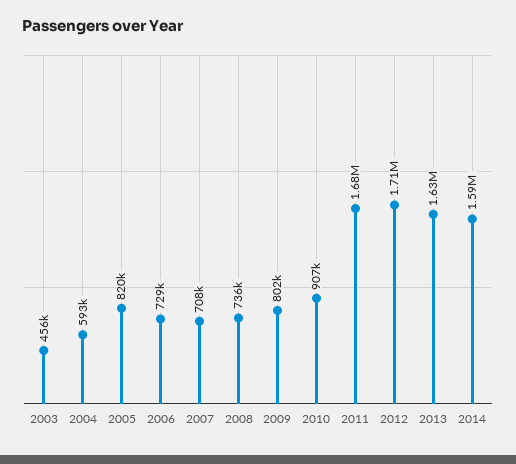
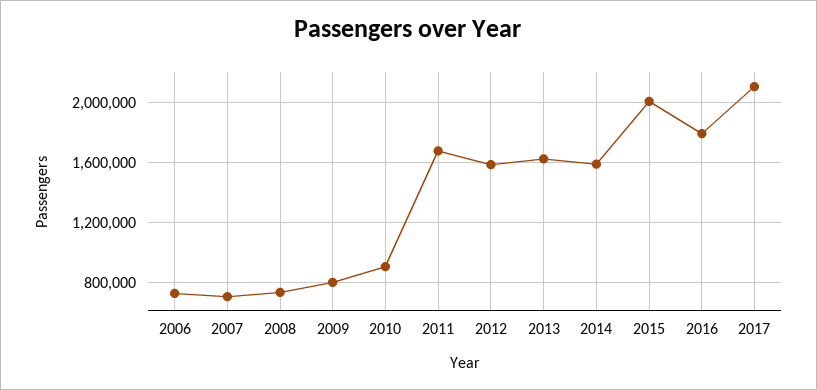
2003: 456000 -> none
2004: 593000 -> none
2005: 820000 -> none
2012: 1710000 -> 1600000
2015: none -> 2000000
2016: none -> 1800000
2017: none -> 2100000

